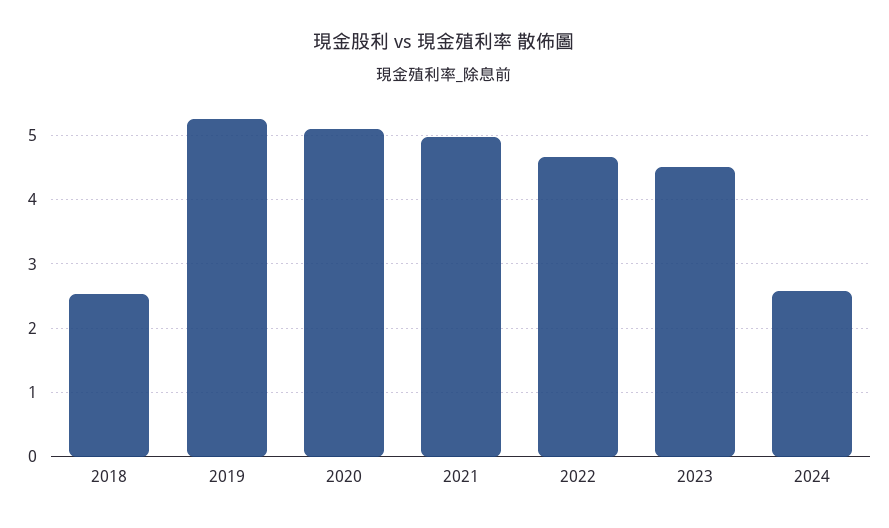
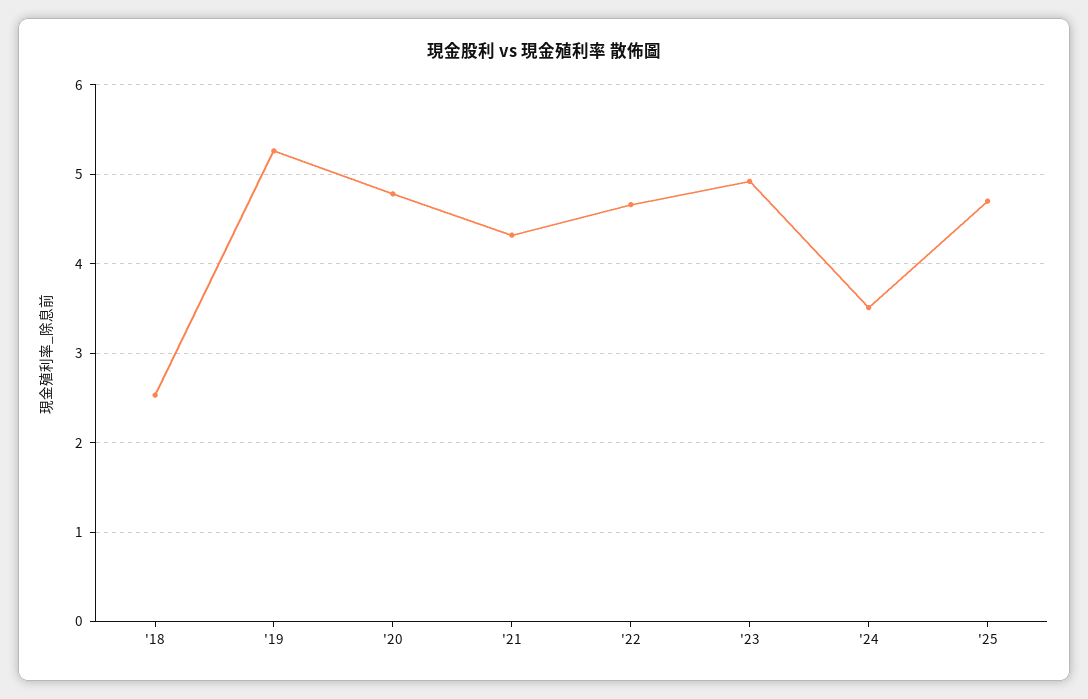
2020: 5.1 -> 4.8
2021: 5 -> 4.3
2023: 4.5 -> 4.9
2024: 2.6 -> 3.5
'25: none -> 4.7

